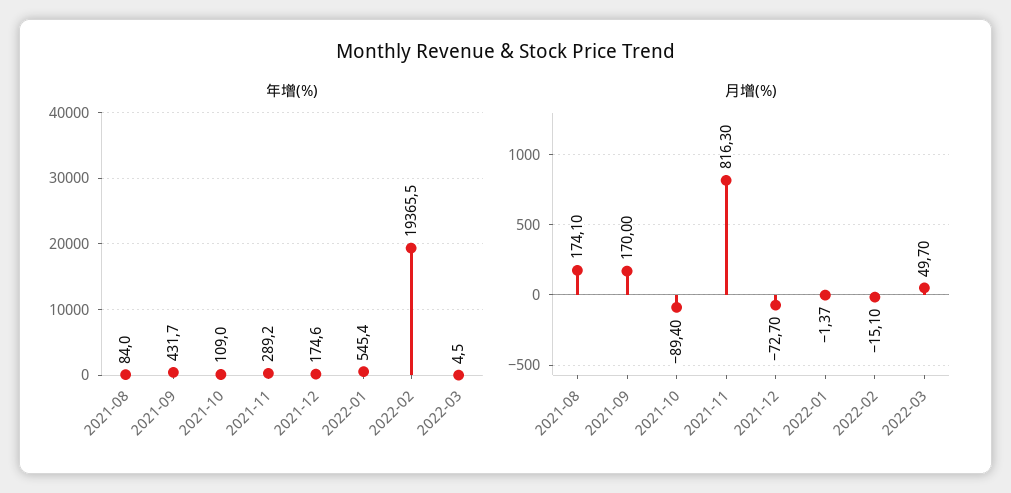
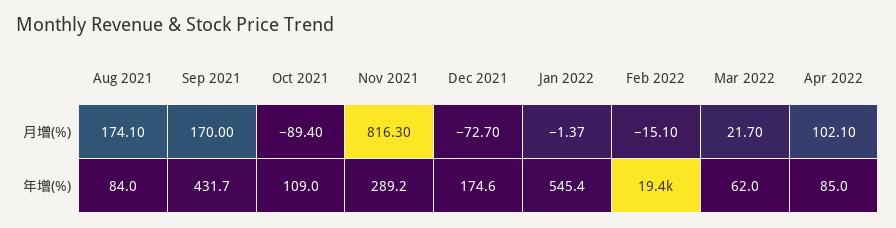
年增(%), 2022-03: 4.5 -> 62
月增(%), 2022-03: 49.7 -> 21.7
月增(%), Apr 2022: none -> 102.1
年增(%), Apr 2022: none -> 85

